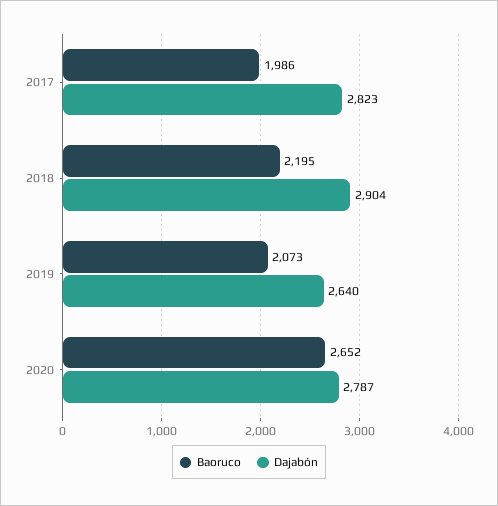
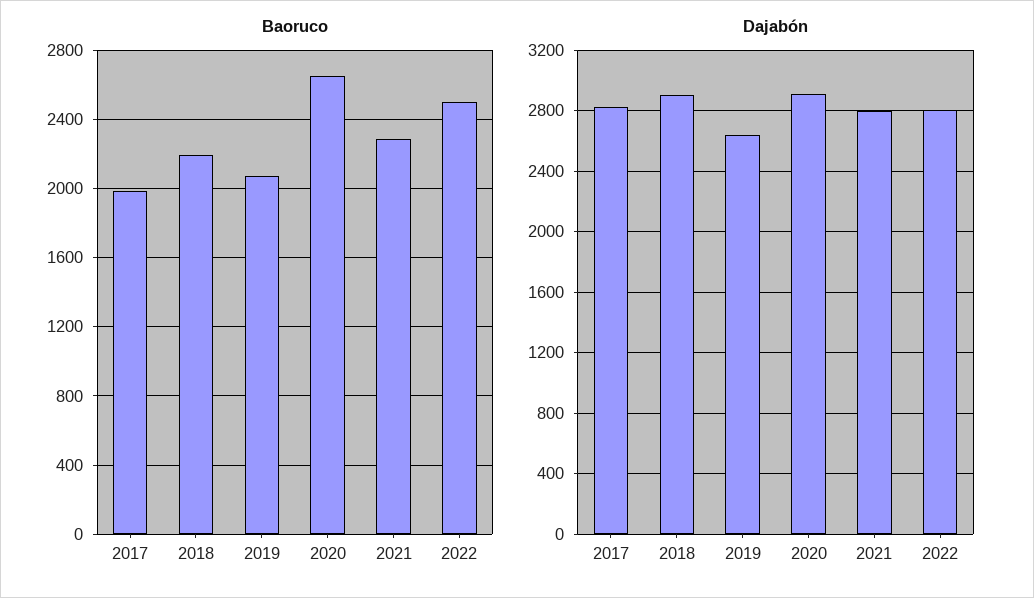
Dajabón, 2020: 2787 -> 2900
Baoruco, 2021: none -> 2300
Baoruco, 2022: none -> 2500
Dajabón, 2021: none -> 2800
Dajabón, 2022: none -> 2800

